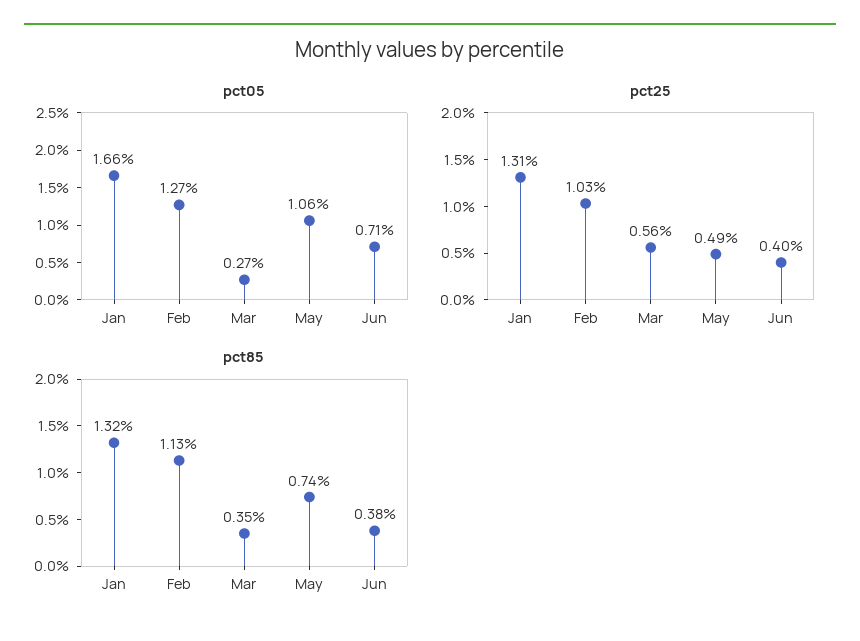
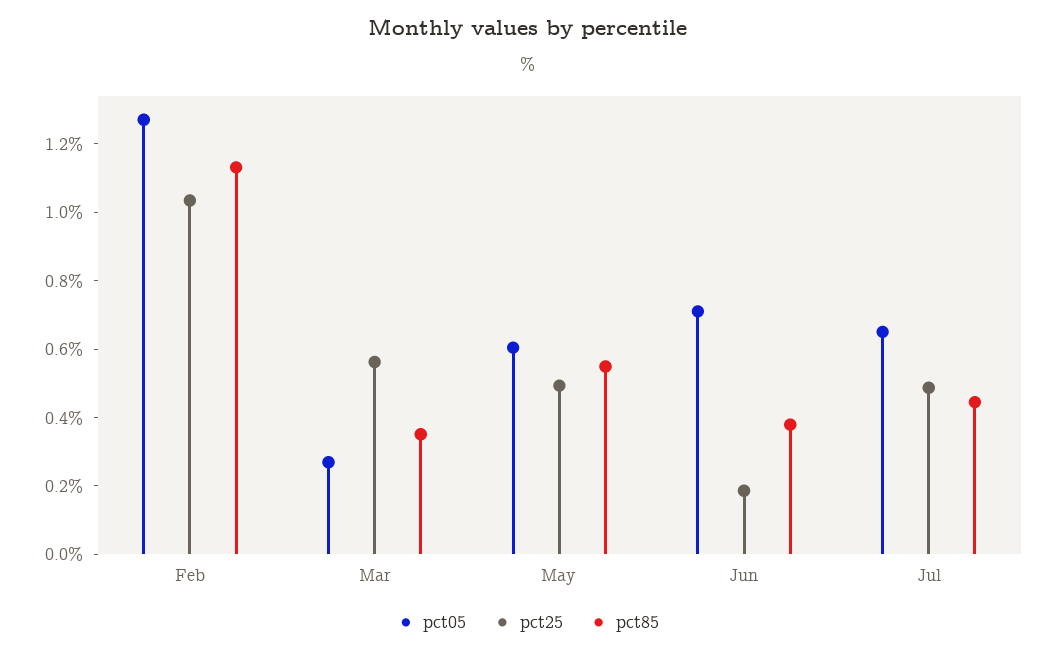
pct05, Jan: 1.66 -> none
pct05, May: 1.06 -> 0.6
pct25, Jan: 1.31 -> none
pct25, Jun: 0.4 -> 0.2
pct85, Jan: 1.32 -> none
pct85, May: 0.74 -> 0.55
pct05, Jul: none -> 0.65
pct25, Jul: none -> 0.5
pct85, Jul: none -> 0.45

